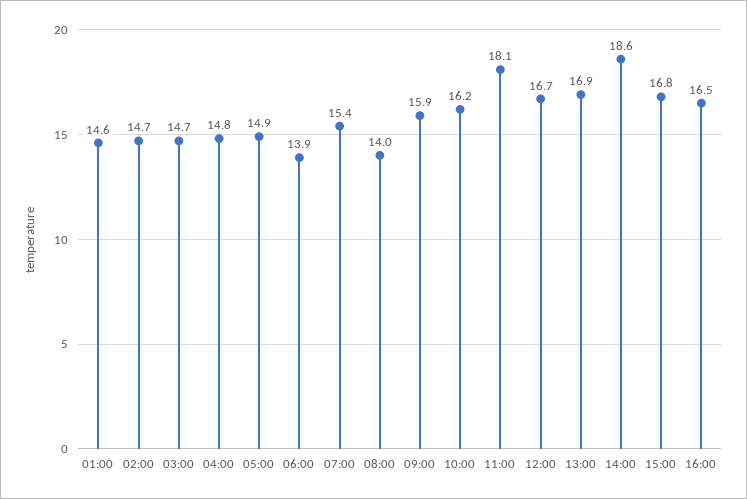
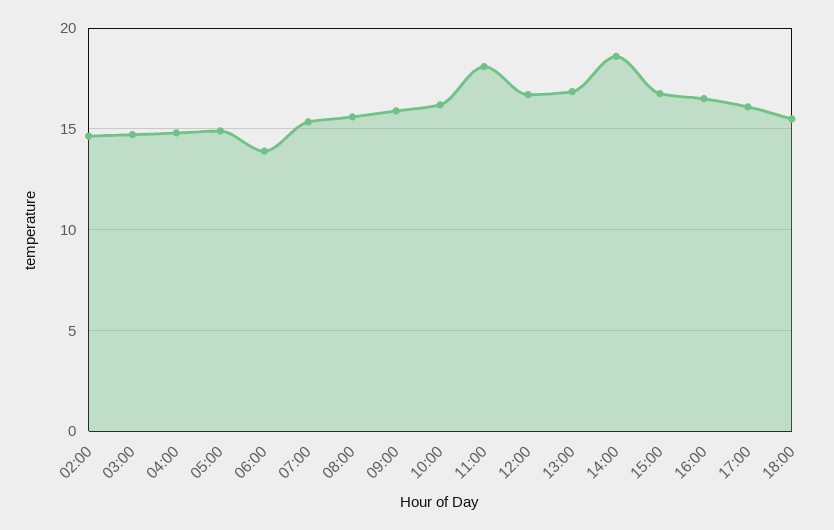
01:00: 14.6 -> none
08:00: 14 -> 15.5
17:00: none -> 16
18:00: none -> 15.5

